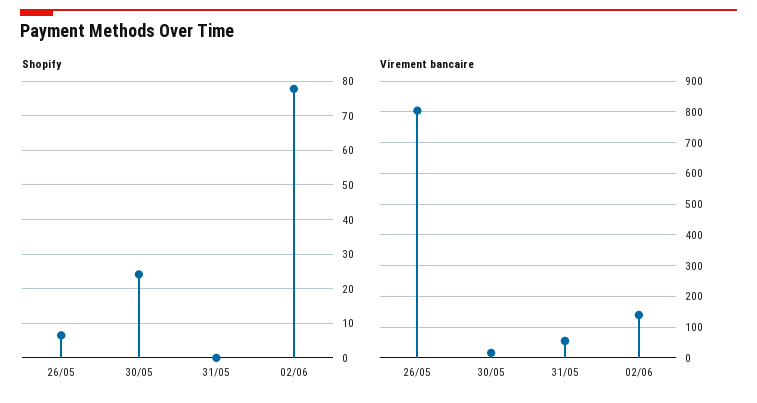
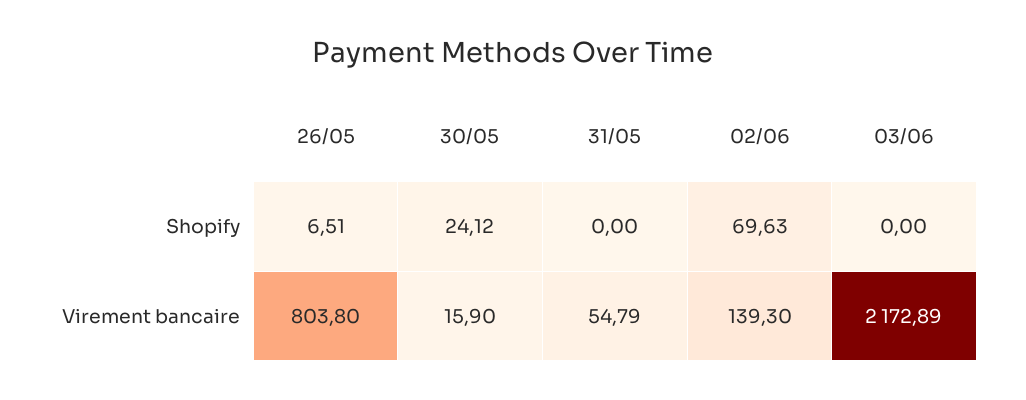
Shopify, 02/06: 78 -> 69.63
Shopify, 03/06: none -> 0
Virement bancaire, 03/06: none -> 2172.89

